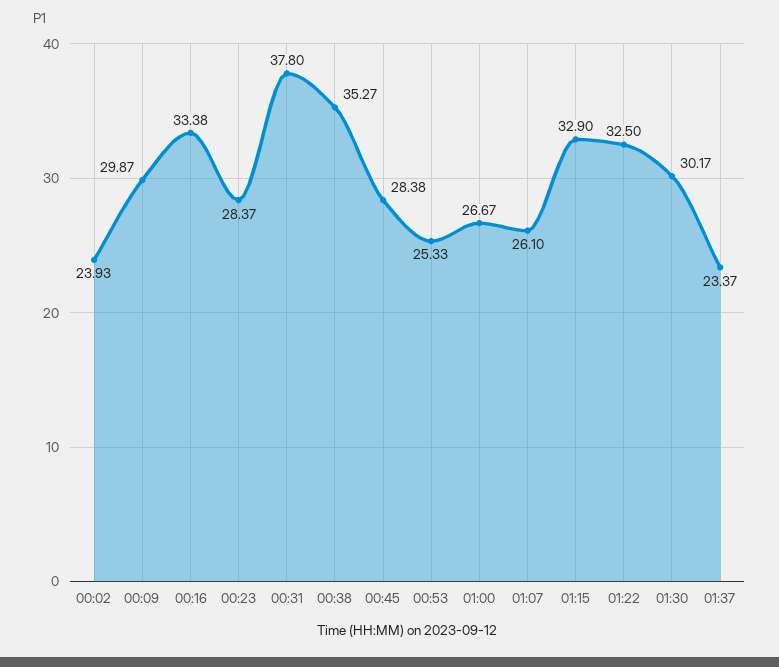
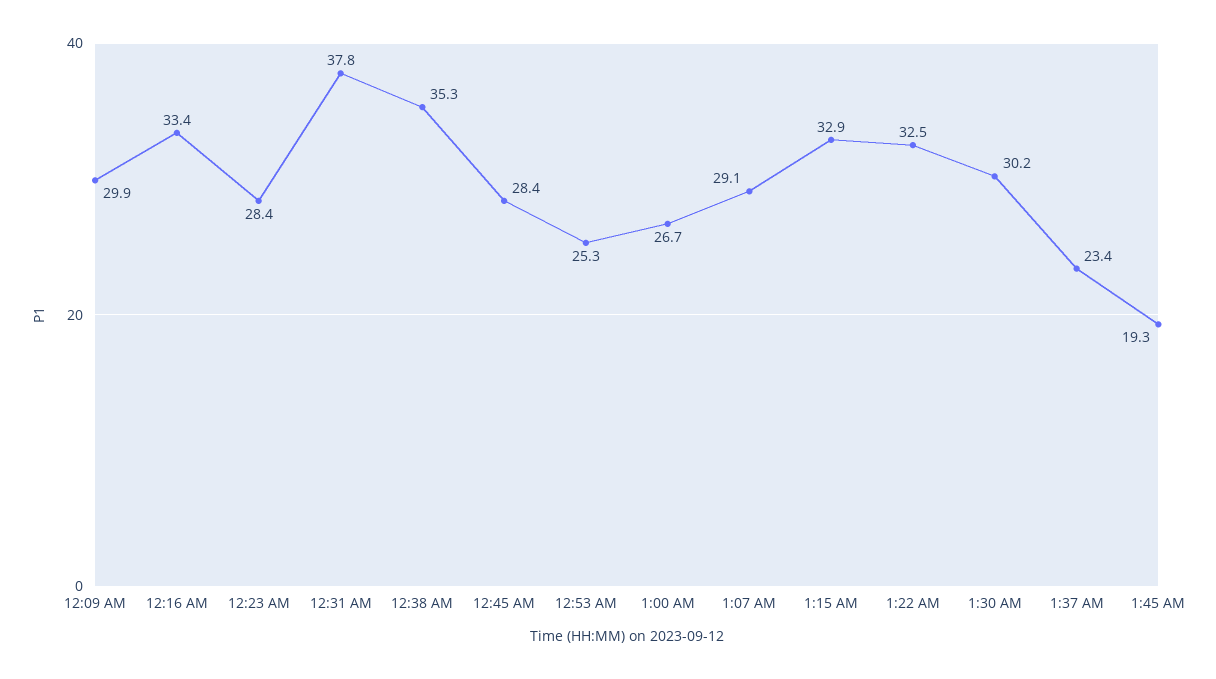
00:02: 23.93 -> none
01:07: 26.1 -> 29.1
1:45 AM: none -> 19.3

